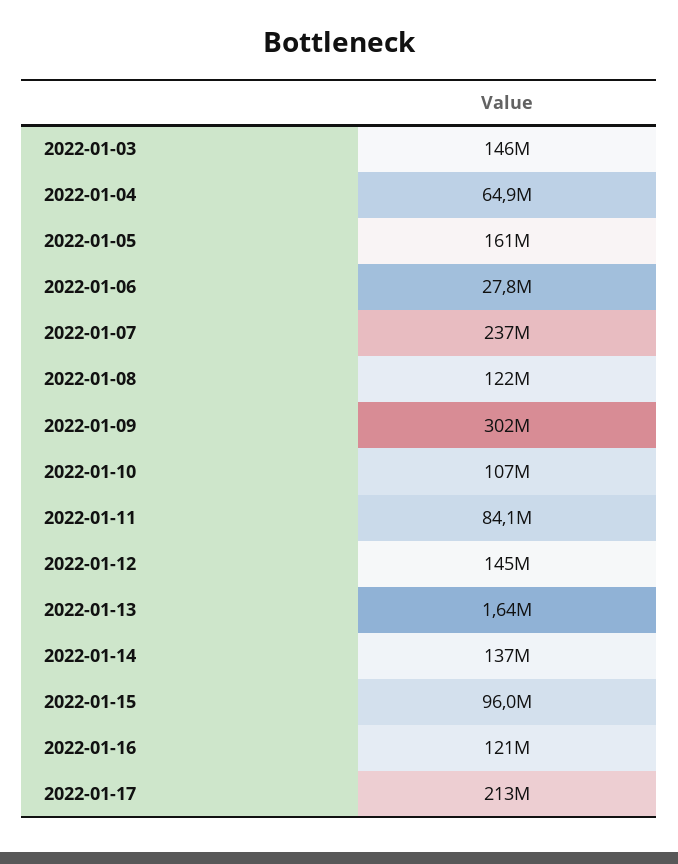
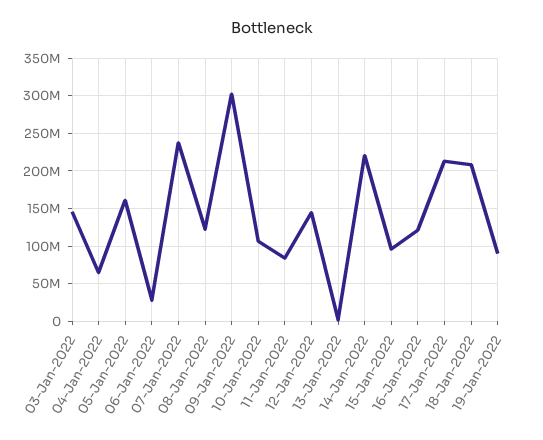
2022-01-14: 137000000 -> 220000000
18-Jan-2022: none -> 210000000
19-Jan-2022: none -> 90000000

